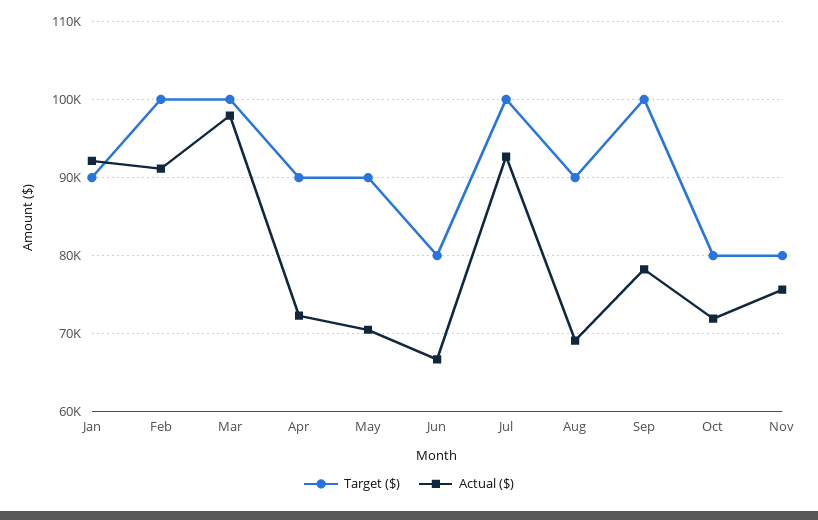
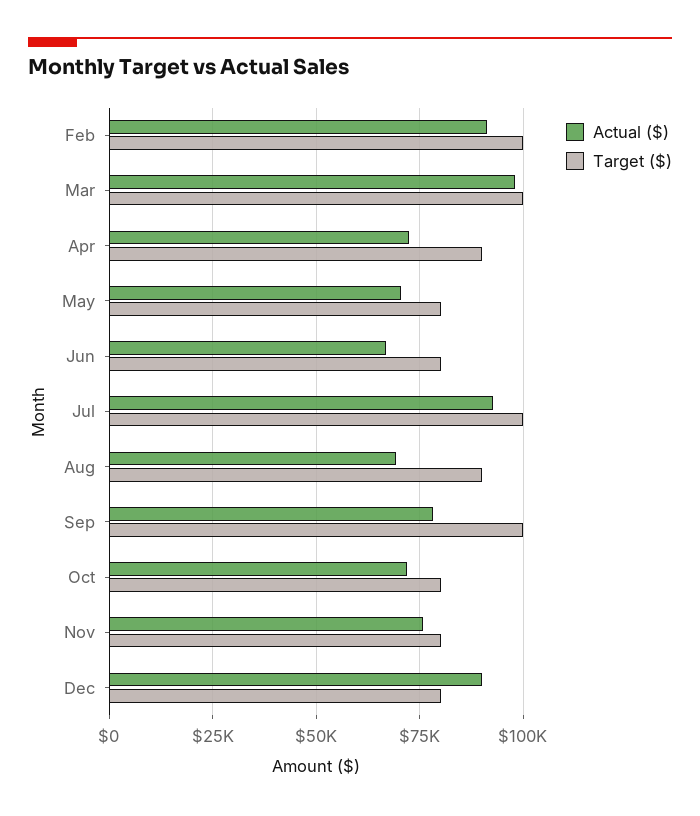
Target ($), Jan: 90000 -> none
Actual ($), Jan: 92000 -> none
Target ($), May: 90000 -> 80000
Actual ($), Dec: none -> 90000
Target ($), Dec: none -> 80000

